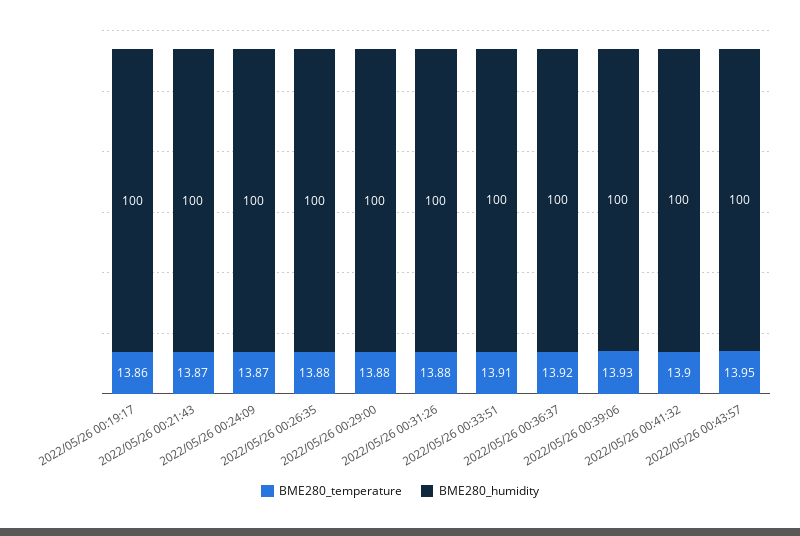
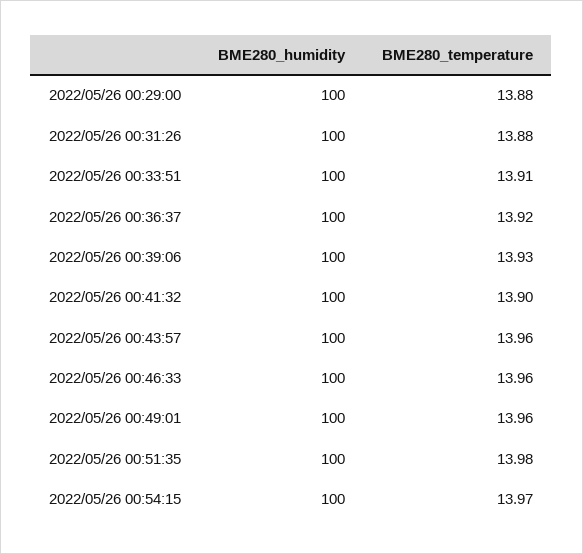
BME280_temperature, 2022/05/26 00:19:17: 13.86 -> none
BME280_humidity, 2022/05/26 00:19:17: 100 -> none
BME280_temperature, 2022/05/26 00:21:43: 13.87 -> none
BME280_humidity, 2022/05/26 00:21:43: 100 -> none
BME280_temperature, 2022/05/26 00:24:09: 13.87 -> none
BME280_humidity, 2022/05/26 00:24:09: 100 -> none
BME280_temperature, 2022/05/26 00:26:35: 13.88 -> none
BME280_humidity, 2022/05/26 00:26:35: 100 -> none
BME280_temperature, 2022/05/26 00:43:57: 13.95 -> 13.96
BME280_humidity, 2022/05/26 00:46:33: none -> 100
BME280_temperature, 2022/05/26 00:46:33: none -> 13.96
BME280_humidity, 2022/05/26 00:49:01: none -> 100
BME280_temperature, 2022/05/26 00:49:01: none -> 13.96
BME280_humidity, 2022/05/26 00:51:35: none -> 100
BME280_temperature, 2022/05/26 00:51:35: none -> 13.98
BME280_humidity, 2022/05/26 00:54:15: none -> 100
BME280_temperature, 2022/05/26 00:54:15: none -> 13.97

